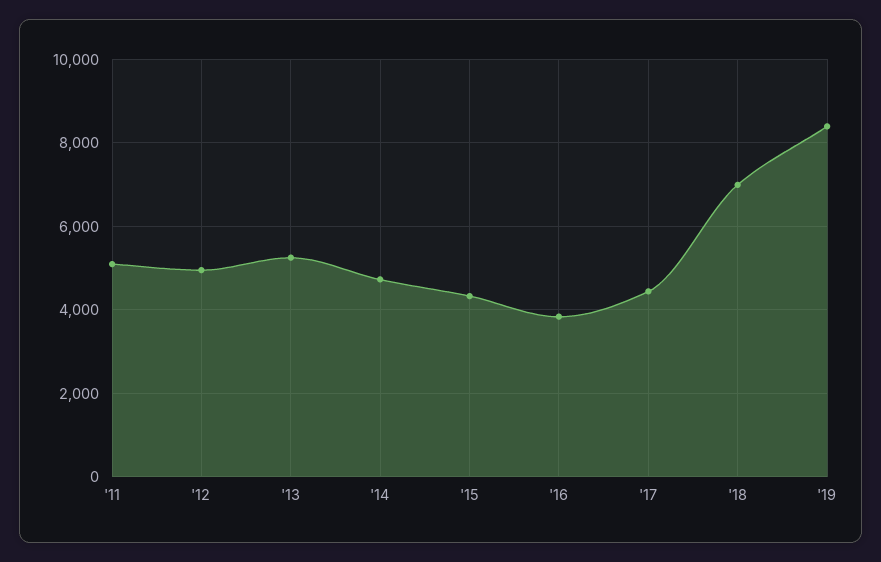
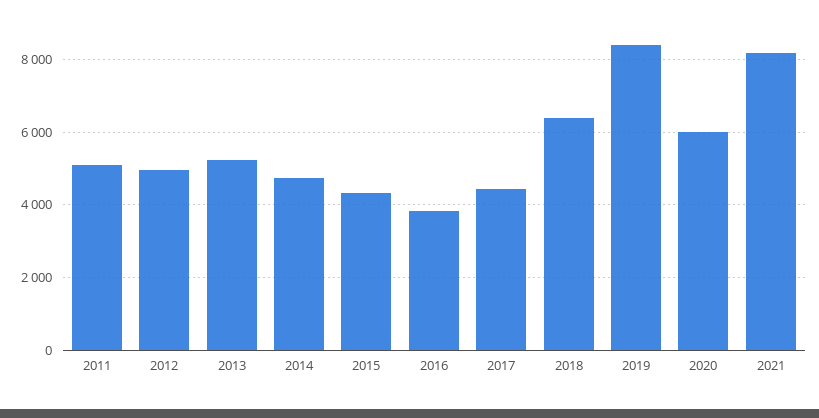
'18: 7000 -> 6400
2020: none -> 6000
2021: none -> 8200

